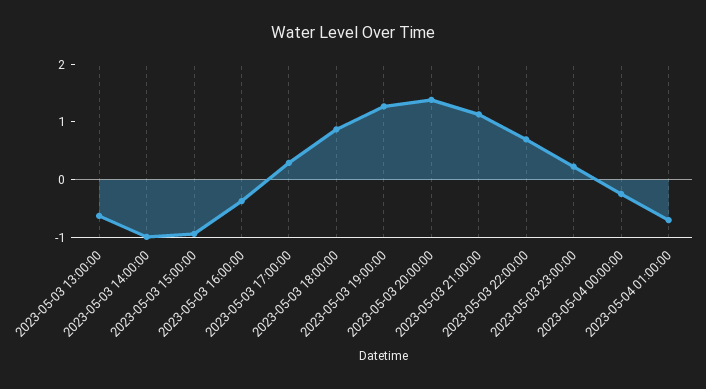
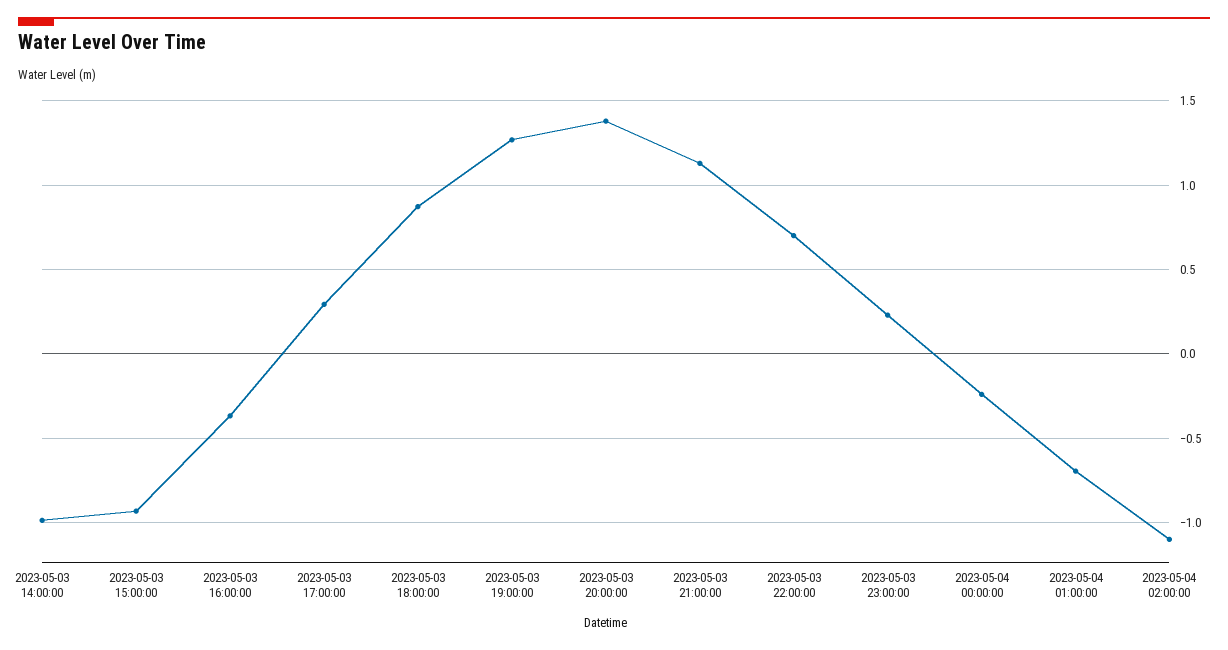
2023-05-03 13:00:00: -0.6 -> none
2023-05-04 02:00:00: none -> -1.1

